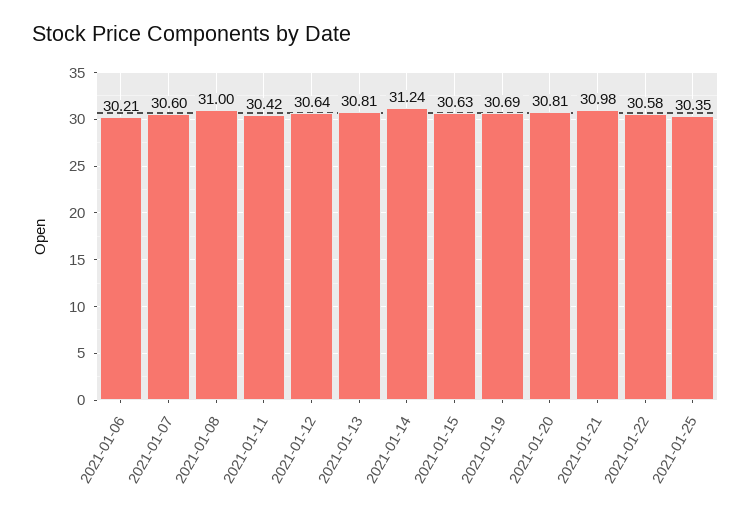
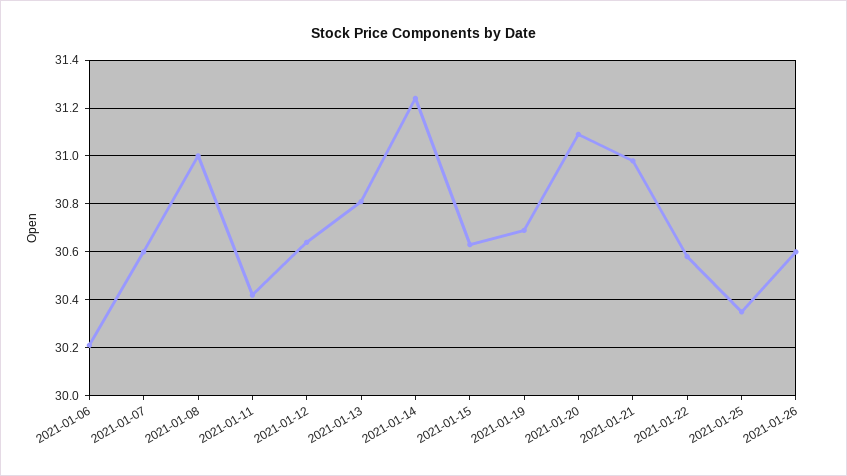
2021-01-20: 30.81 -> 31.1
2021-01-26: none -> 30.6

